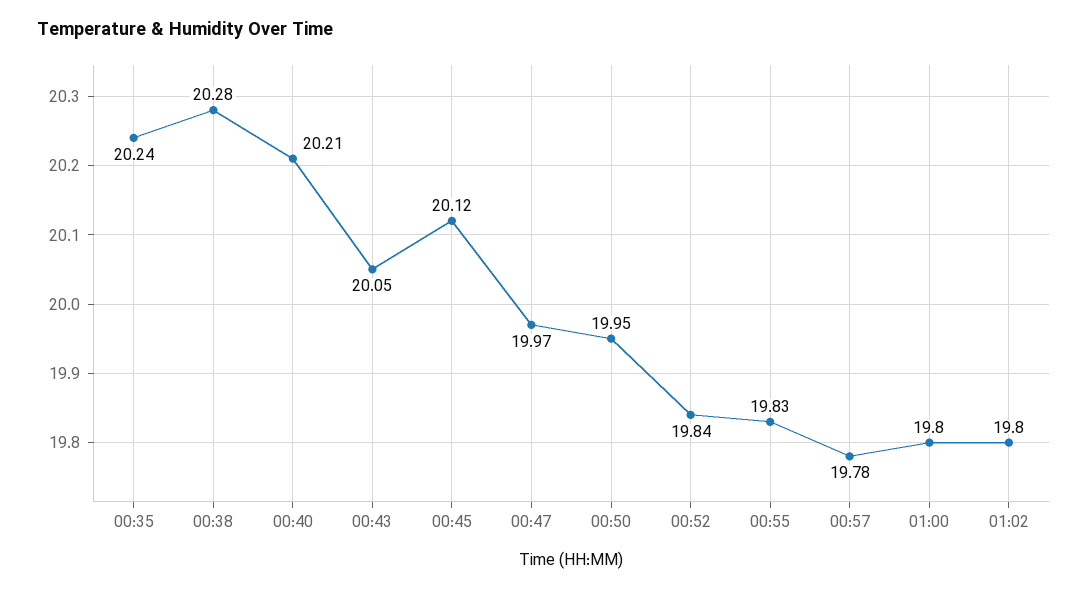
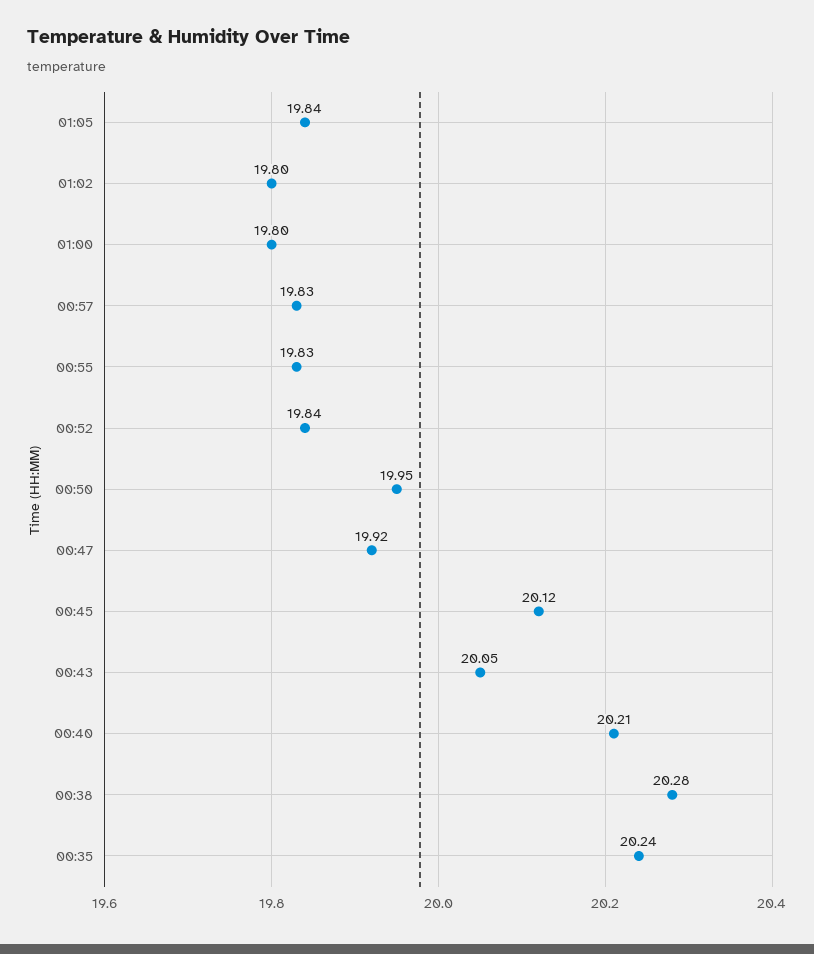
00:47: 19.97 -> 19.92
00:57: 19.78 -> 19.83
01:05: none -> 19.84

